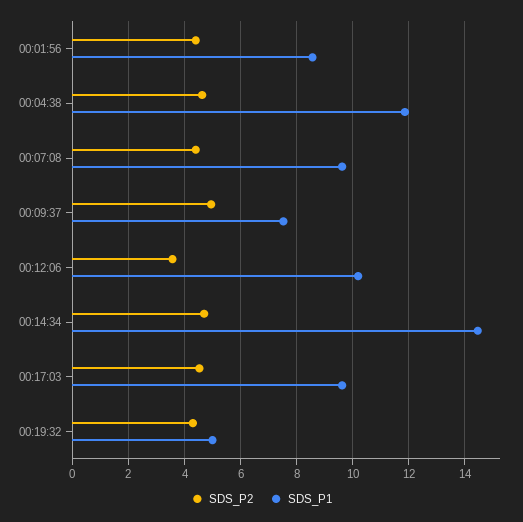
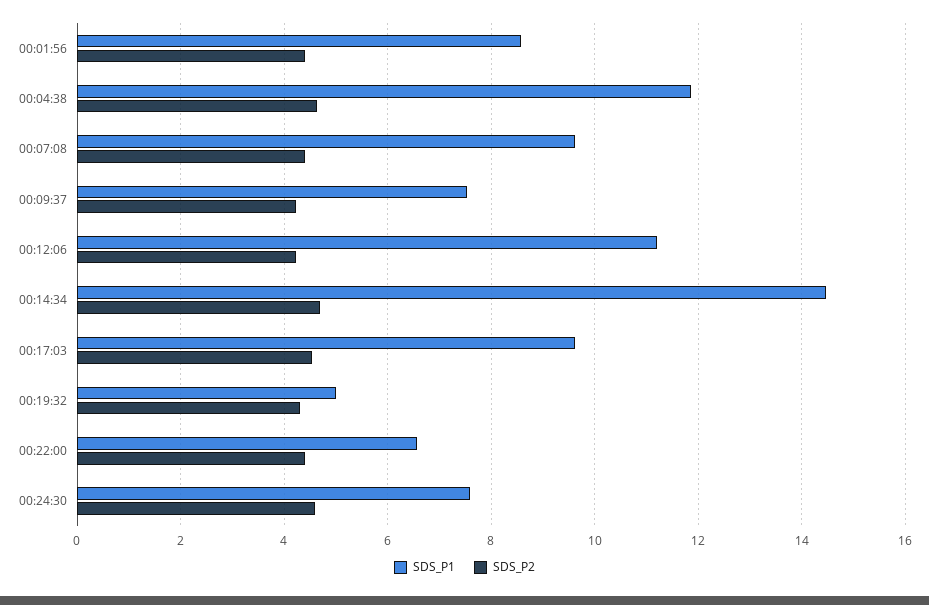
SDS_P2, 00:09:37: 5 -> 4.2
SDS_P2, 00:12:06: 3.5 -> 4.2
SDS_P1, 00:12:06: 10.25 -> 11.2
SDS_P1, 00:22:00: none -> 6.6
SDS_P2, 00:22:00: none -> 4.4
SDS_P1, 00:24:30: none -> 7.6
SDS_P2, 00:24:30: none -> 4.6

